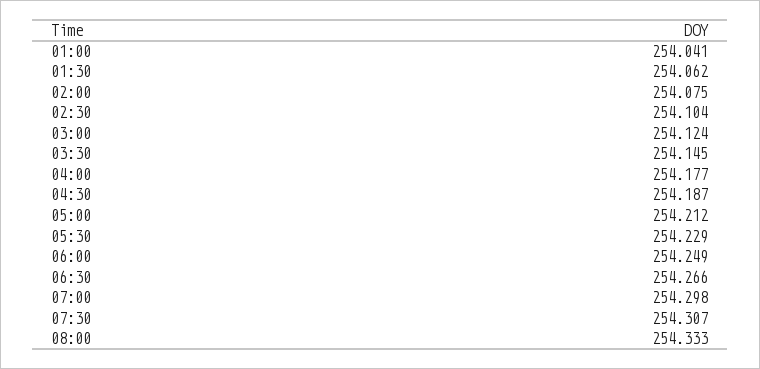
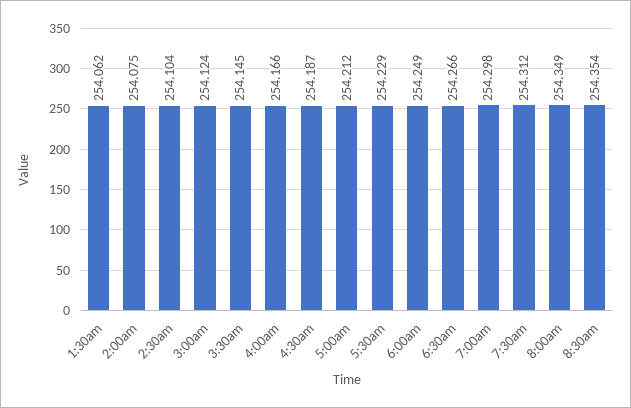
01:00: 254.041 -> none
04:00: 254.177 -> 254.166
07:30: 254.307 -> 254.312
08:00: 254.333 -> 254.349
8:30am: none -> 254.354

